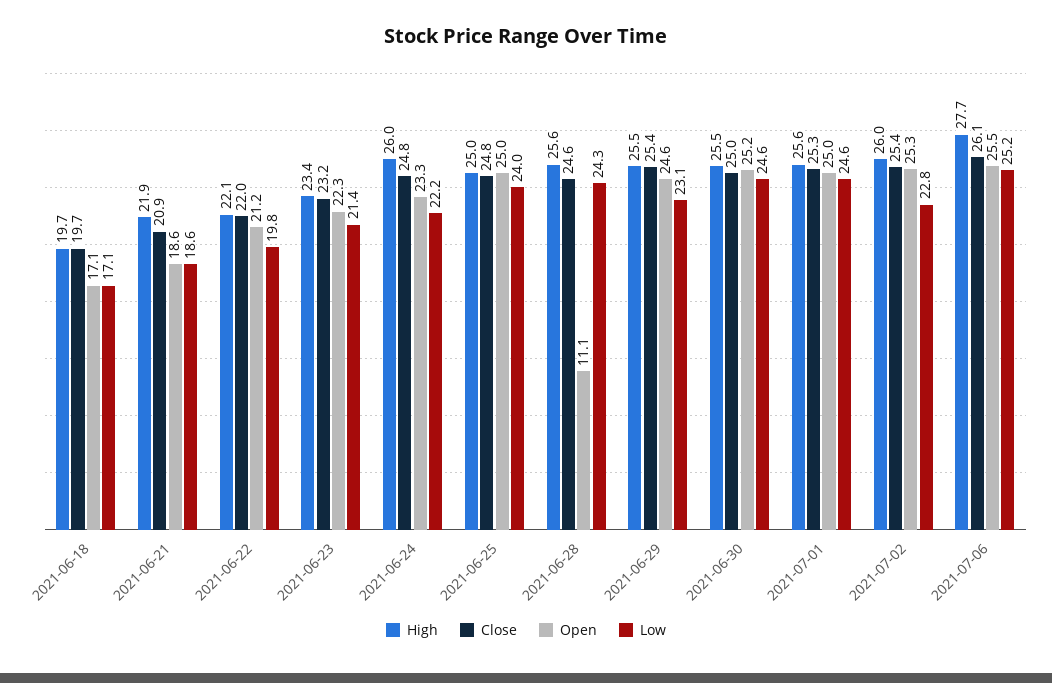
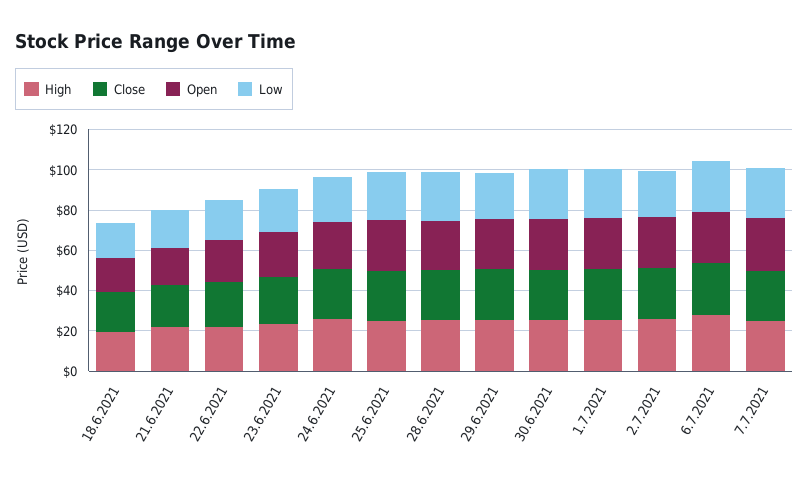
Open, 2021-06-28: 11.1 -> 25
High, 7.7.2021: none -> 25
Close, 7.7.2021: none -> 25
Open, 7.7.2021: none -> 25
Low, 7.7.2021: none -> 25

